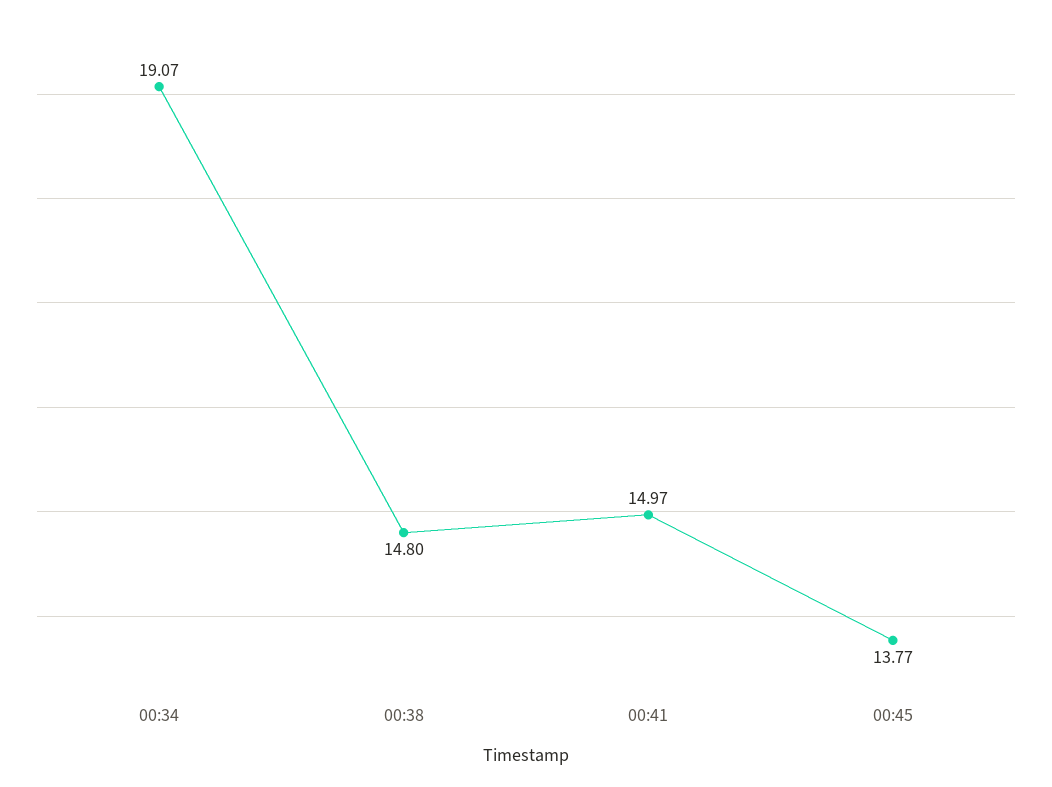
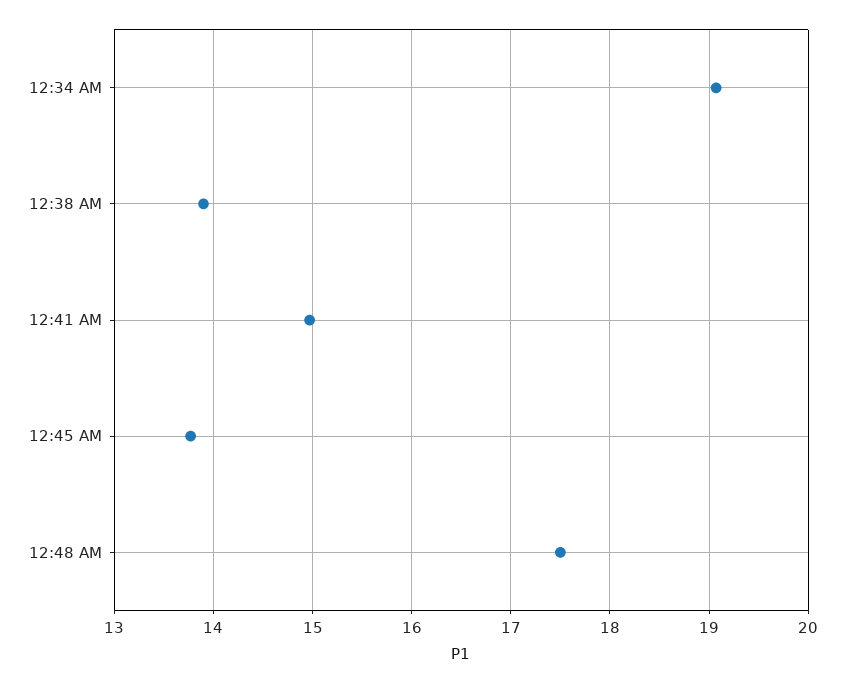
00:38: 14.8 -> 13.9
12:48 AM: none -> 17.5

